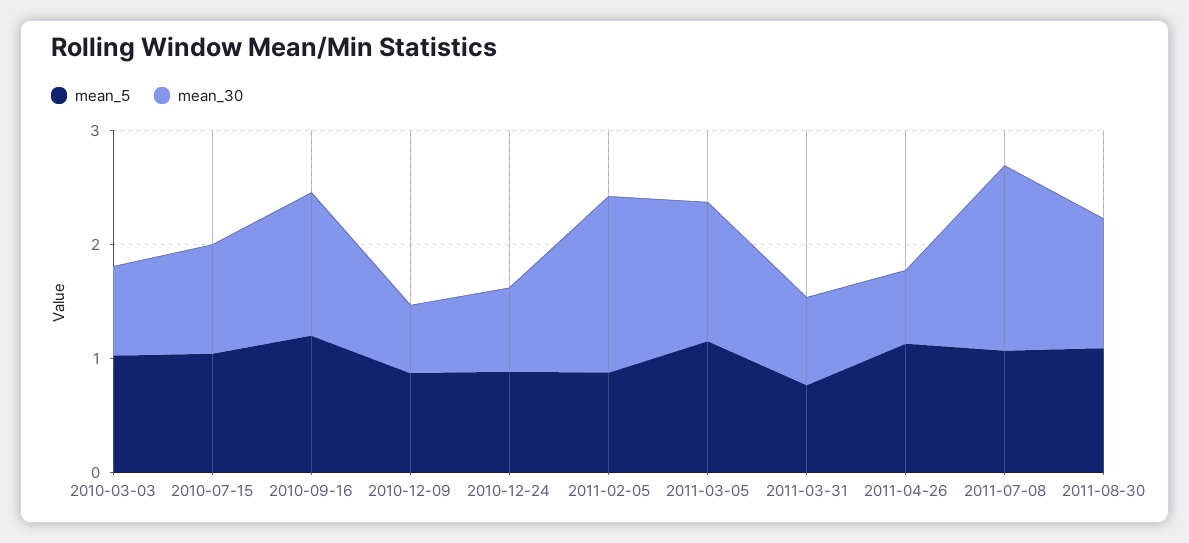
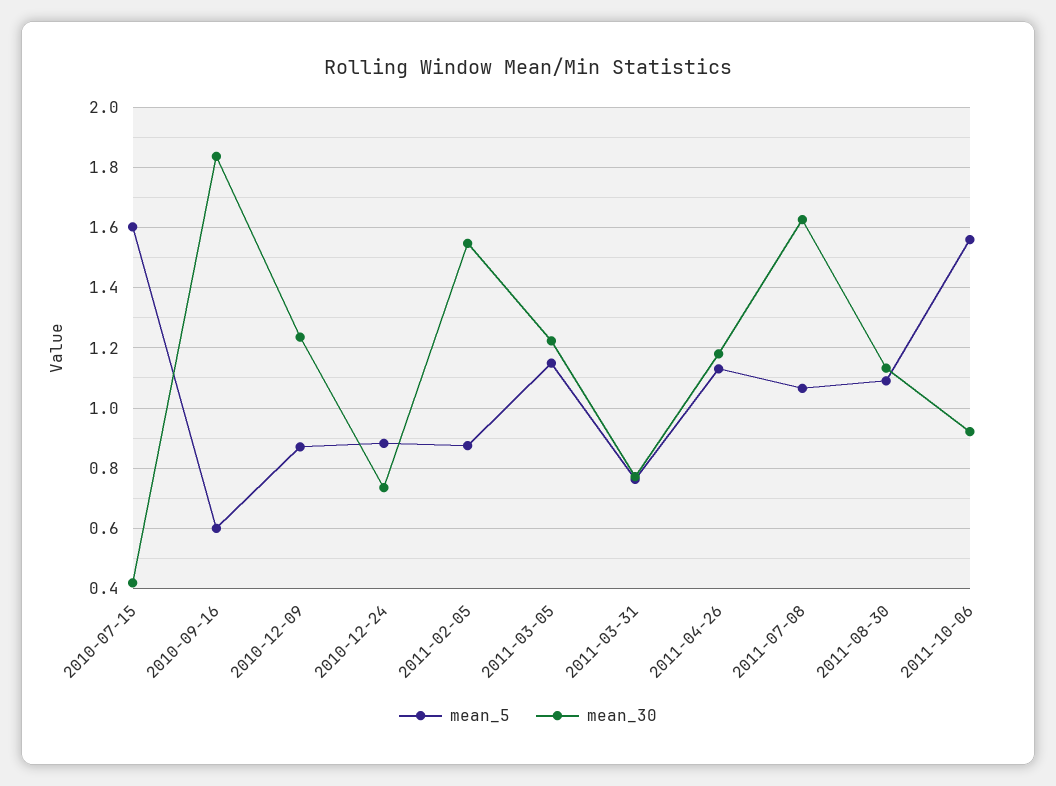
mean_5, 2010-03-03: 1 -> none
mean_30, 2010-03-03: 0.8 -> none
mean_5, 2010-07-15: 1 -> 1.6
mean_30, 2010-07-15: 1 -> 0.42
mean_5, 2010-09-16: 1.2 -> 0.6
mean_30, 2010-09-16: 1.2 -> 1.84
mean_30, 2010-12-09: 0.6 -> 1.24
mean_30, 2011-04-26: 0.6 -> 1.18
mean_5, 2011-10-06: none -> 1.56
mean_30, 2011-10-06: none -> 0.92

